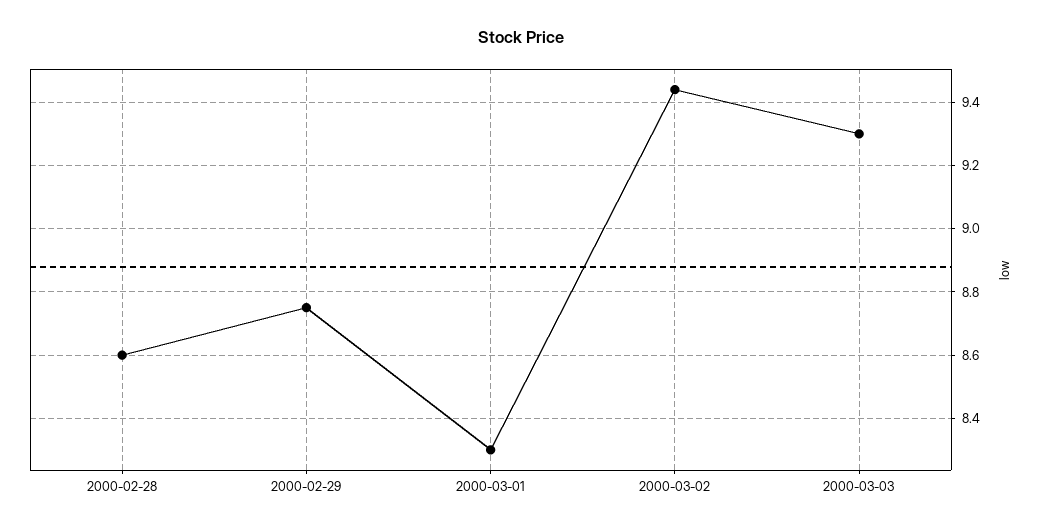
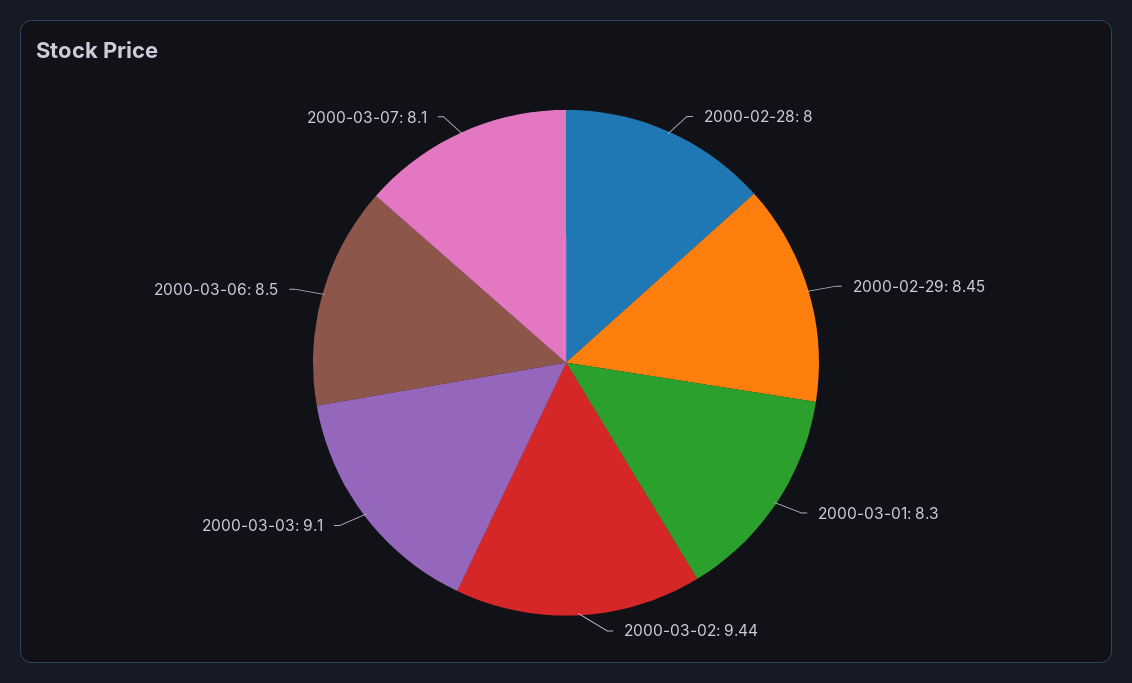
2000-02-28: 8.6 -> 8
2000-02-29: 8.75 -> 8.45
2000-03-03: 9.3 -> 9.1
2000-03-06: none -> 8.5
2000-03-07: none -> 8.1

